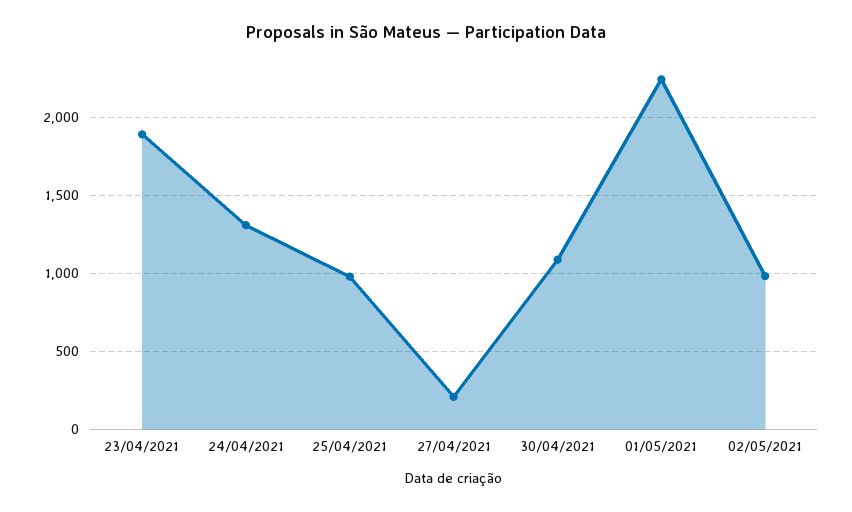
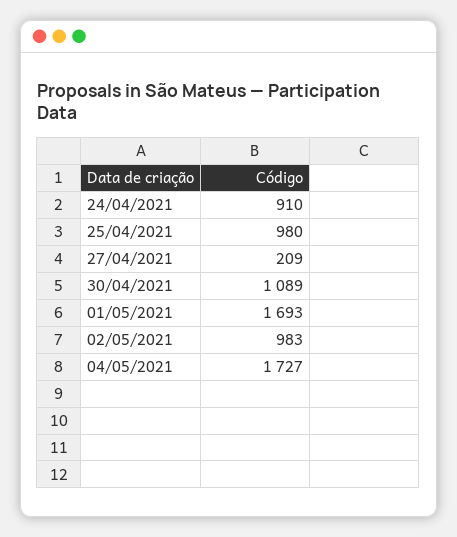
23/04/2021: 1900 -> none
24/04/2021: 1300 -> 910
01/05/2021: 2250 -> 1693
04/05/2021: none -> 1727

